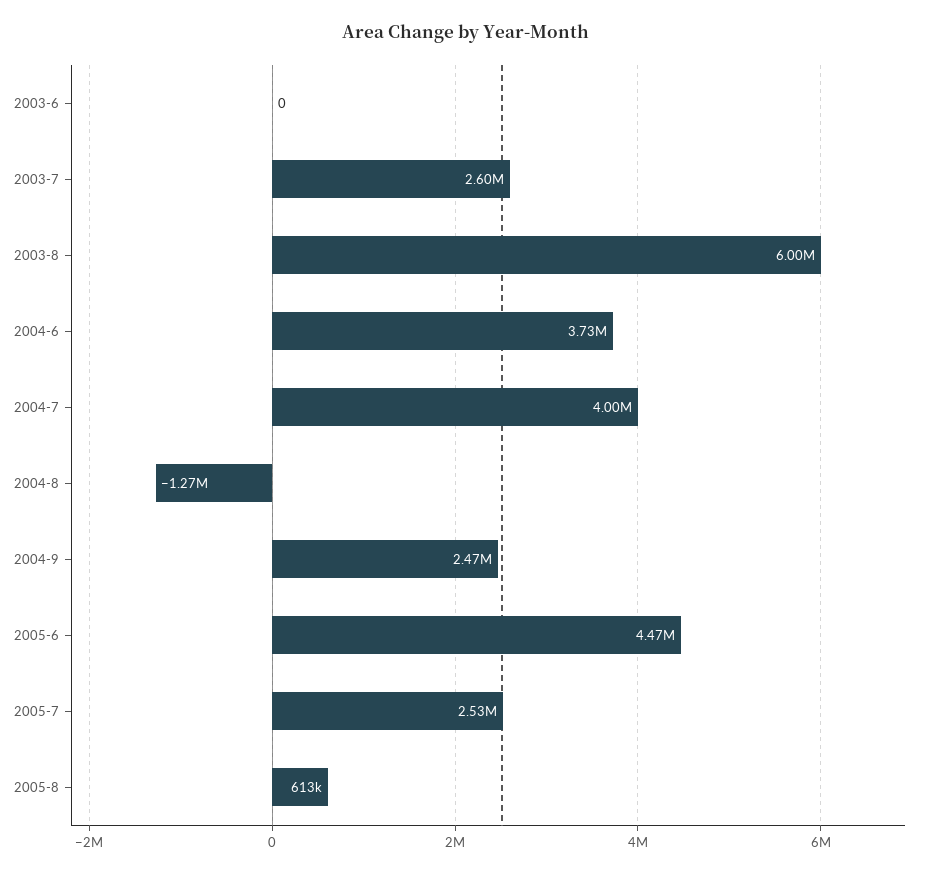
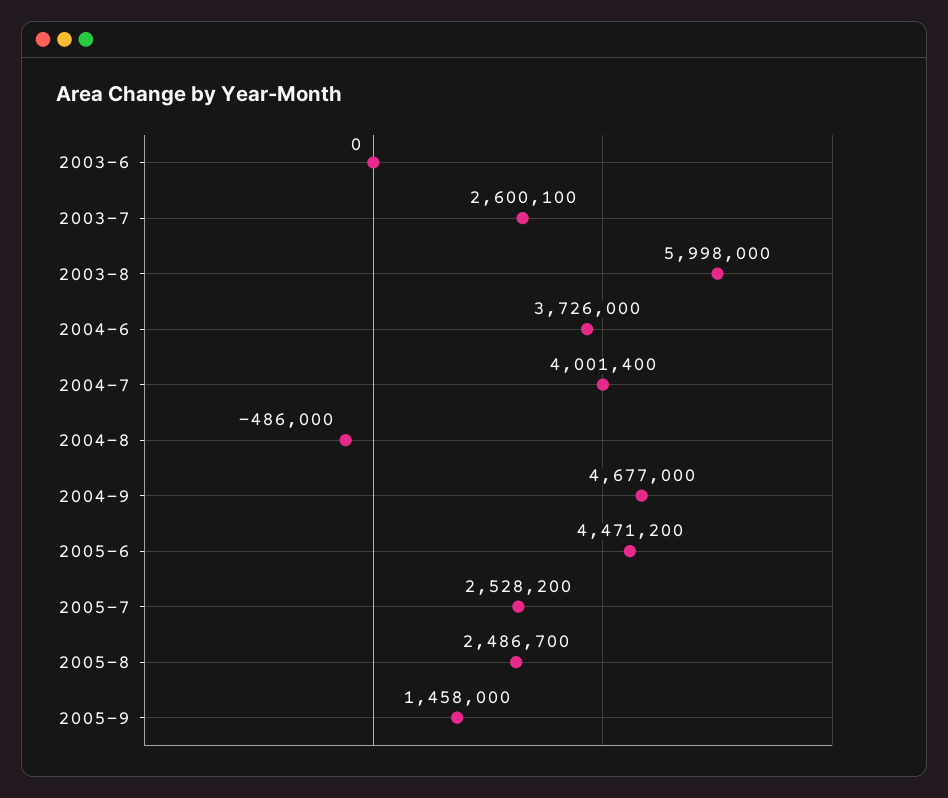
2004-8: -1270000 -> -486000
2004-9: 2470000 -> 4677000
2005-8: 613000 -> 2486700
2005-9: none -> 1458000

